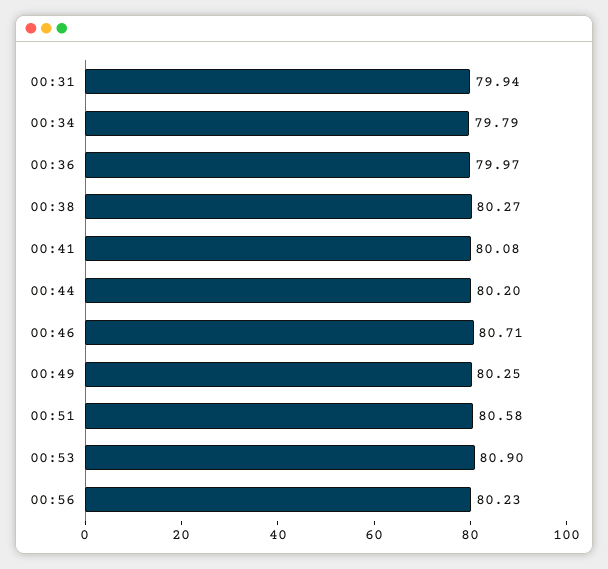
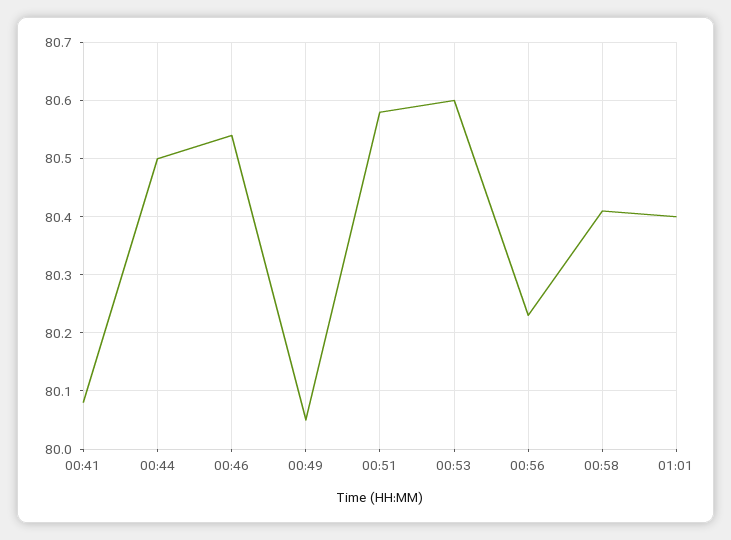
00:31: 79.94 -> none
00:34: 79.79 -> none
00:36: 79.97 -> none
00:38: 80.27 -> none
00:44: 80.2 -> 80.5
00:46: 80.71 -> 80.55
00:49: 80.25 -> 80.05
00:53: 80.9 -> 80.6
00:58: none -> 80.4
01:01: none -> 80.4

